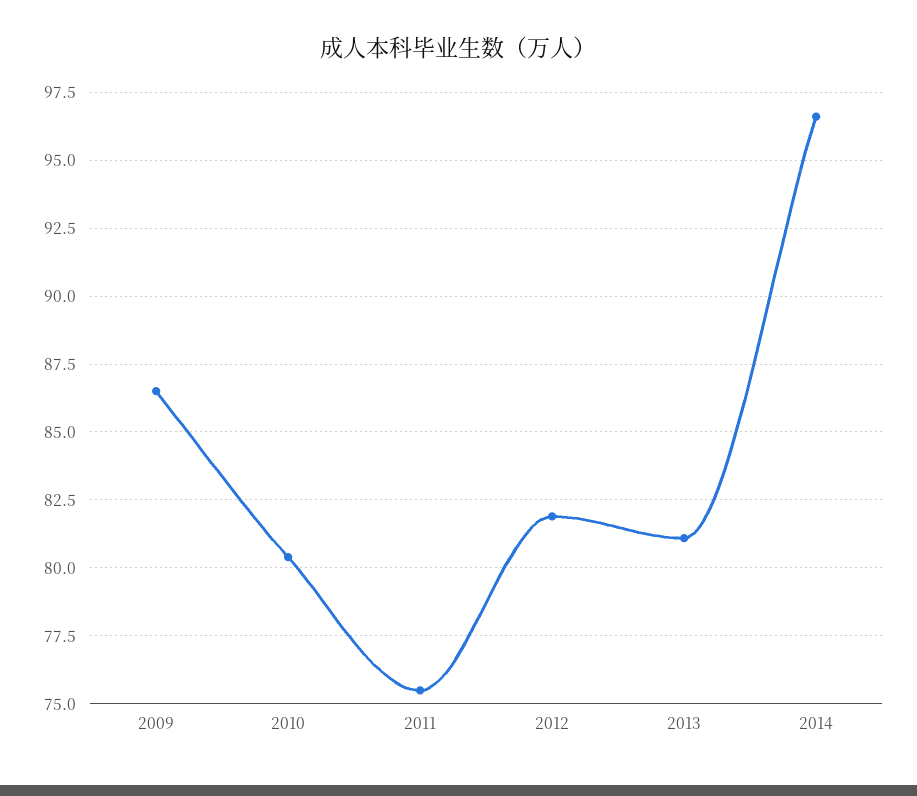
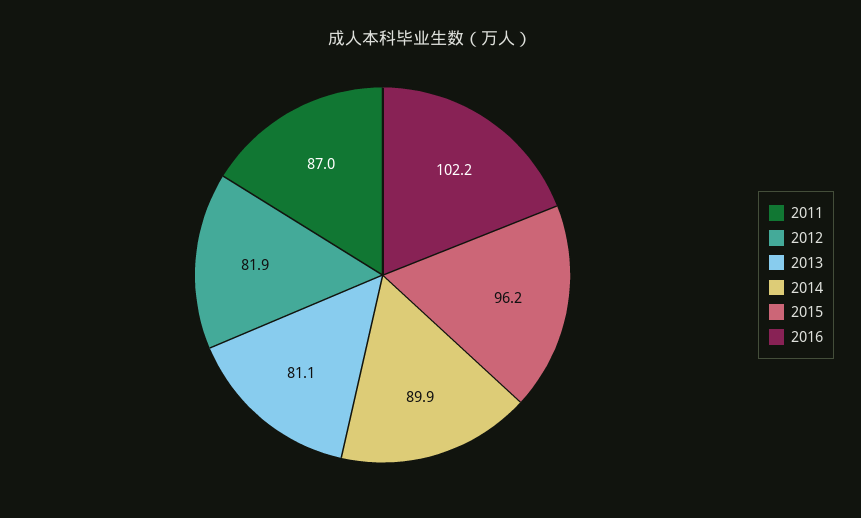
2009: 86.5 -> none
2010: 80.5 -> none
2011: 75.5 -> 87
2014: 96.5 -> 89.9
2015: none -> 96.2
2016: none -> 102.2

